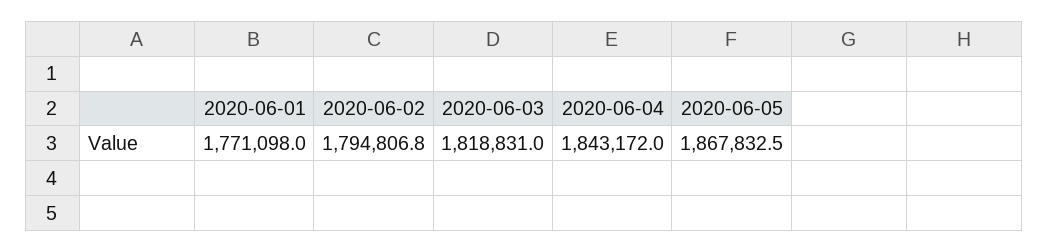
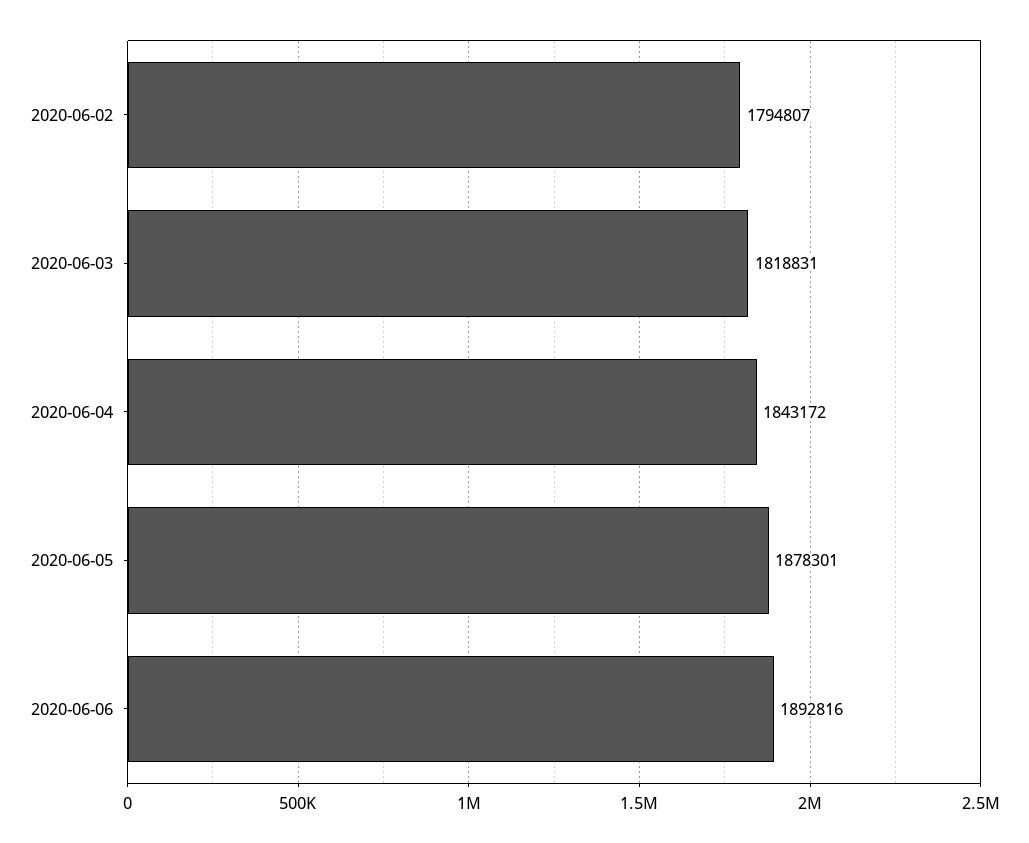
2020-06-01: 1771098 -> none
2020-06-05: 1867832.5 -> 1878301
2020-06-06: none -> 1892816

